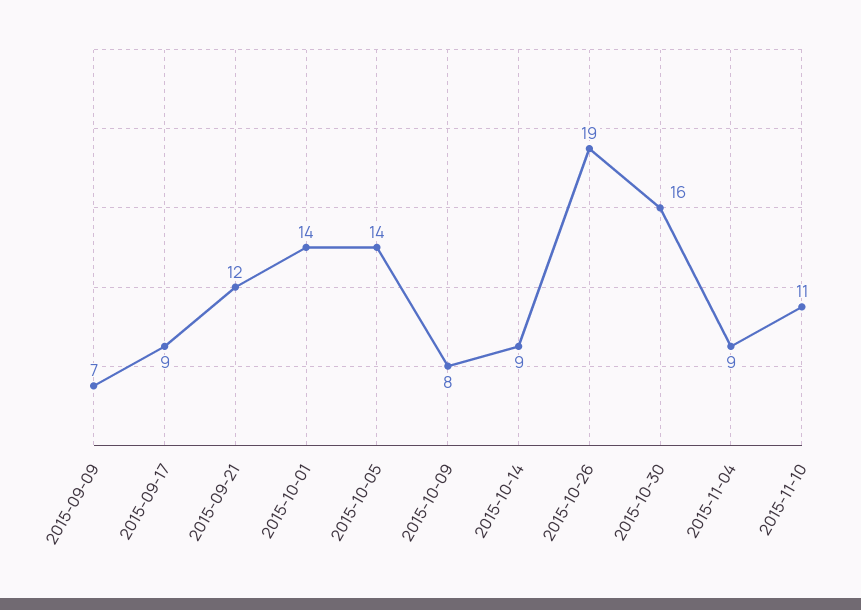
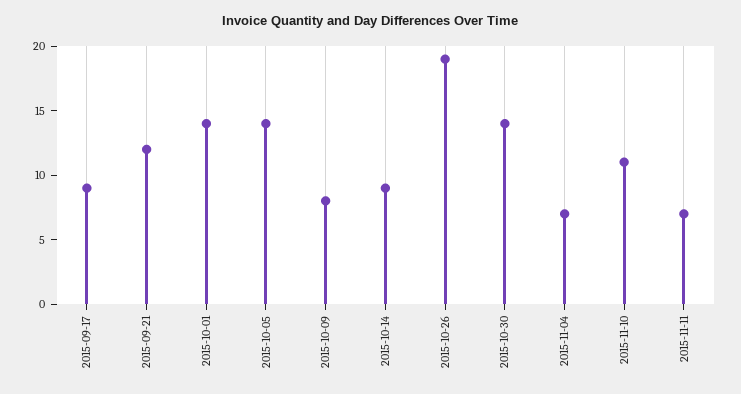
2015-09-09: 7 -> none
2015-10-30: 16 -> 14
2015-11-04: 9 -> 7
2015-11-11: none -> 7

